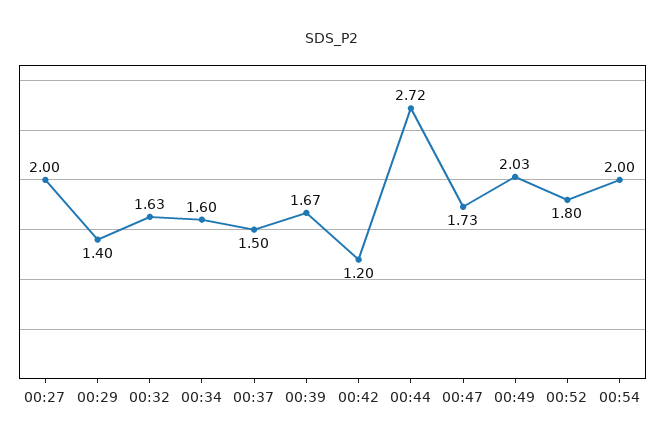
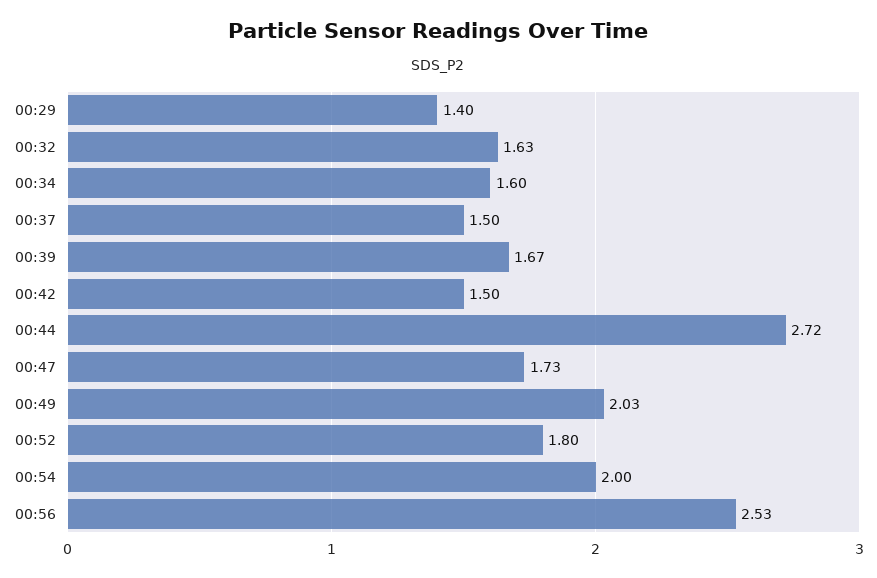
00:27: 2 -> none
00:42: 1.2 -> 1.5
00:56: none -> 2.53

